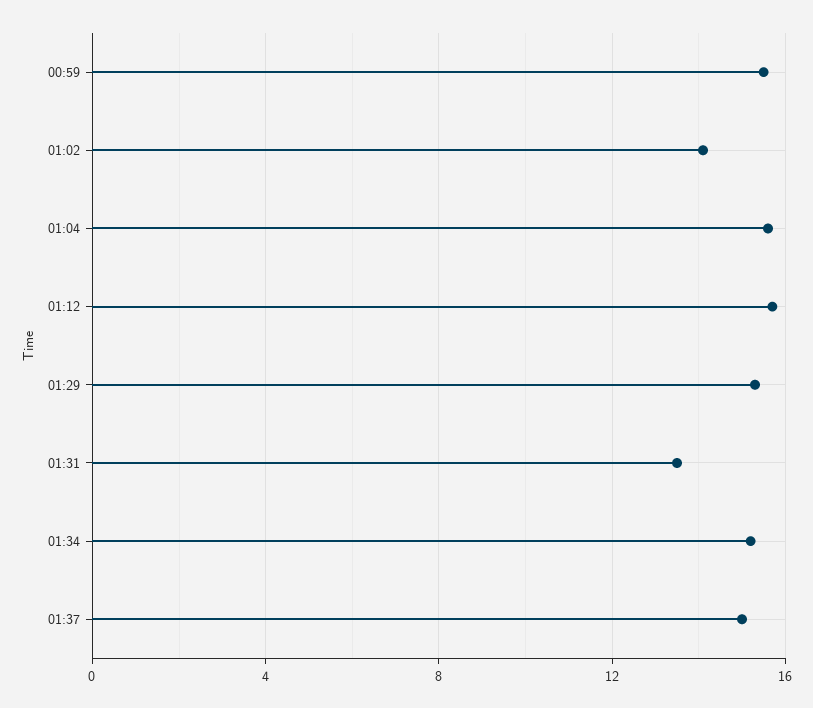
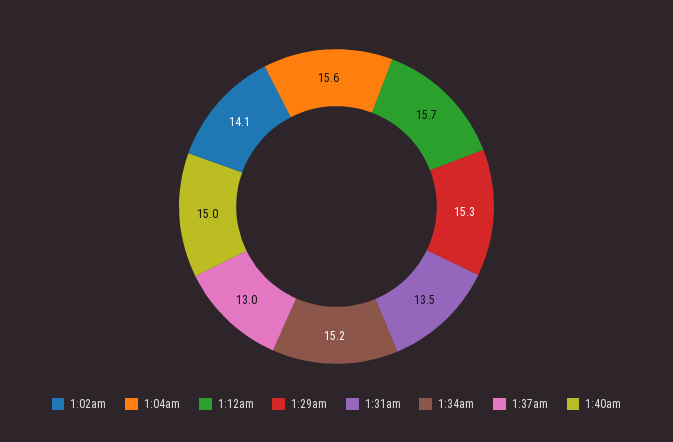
00:59: 15.5 -> none
01:37: 15 -> 13
1:40am: none -> 15

